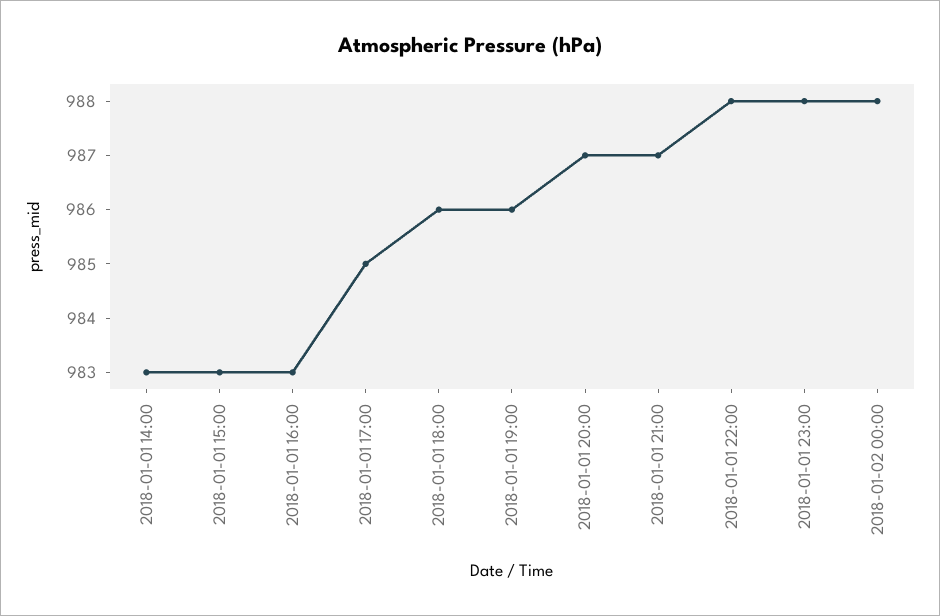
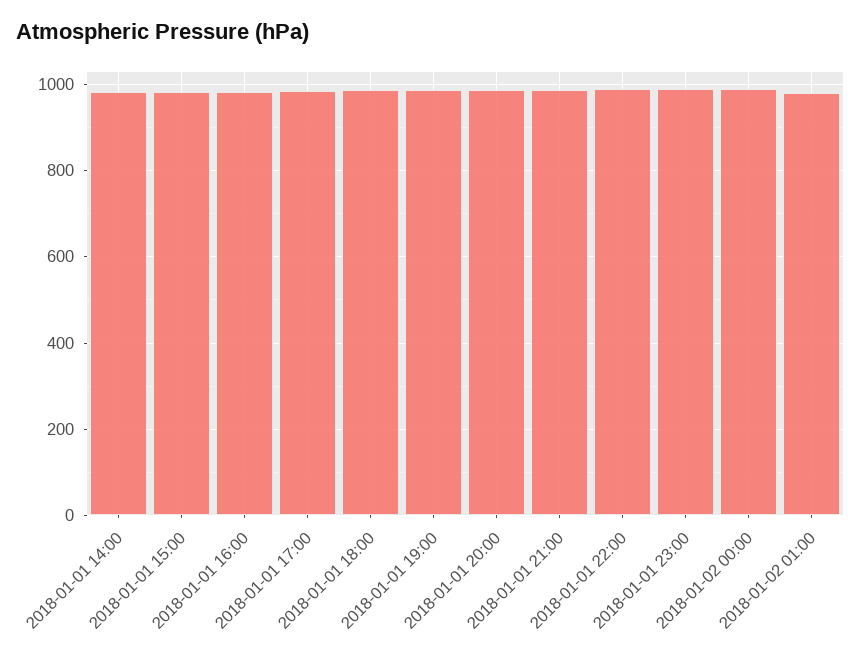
2018-01-02 01:00: none -> 980

